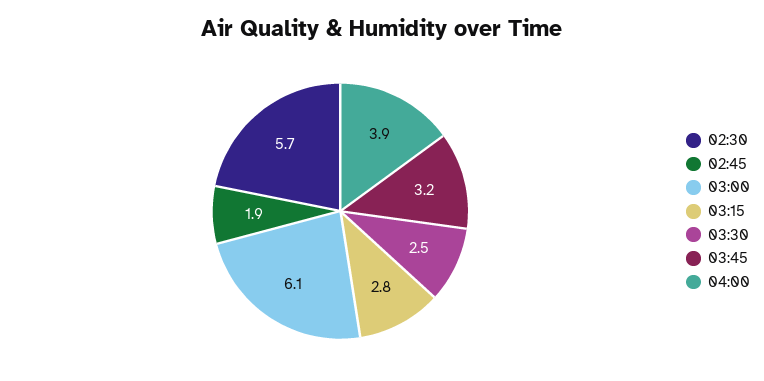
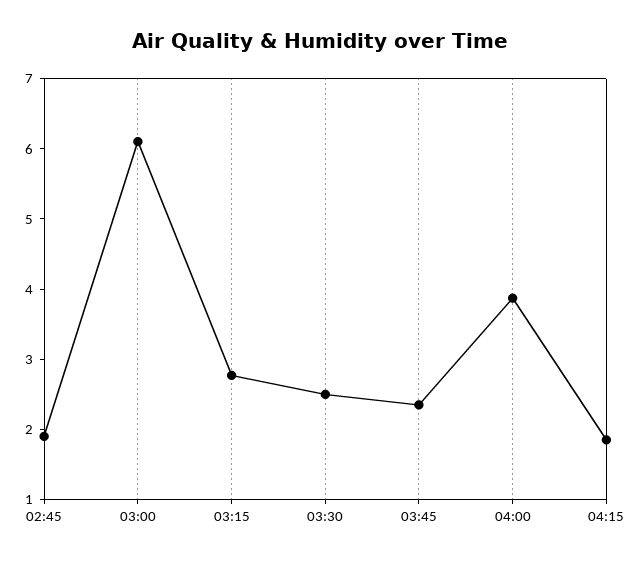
02:30: 5.7 -> none
03:45: 3.2 -> 2.4
04:15: none -> 1.8

